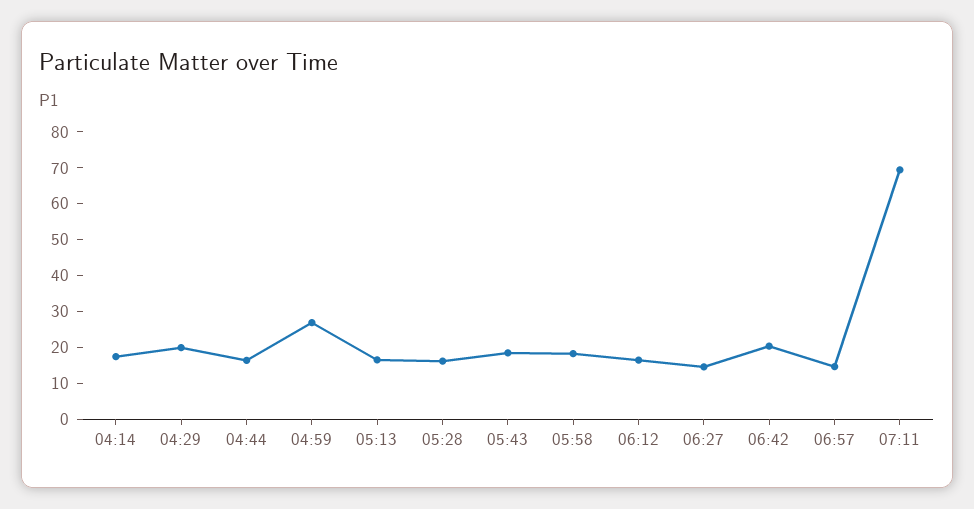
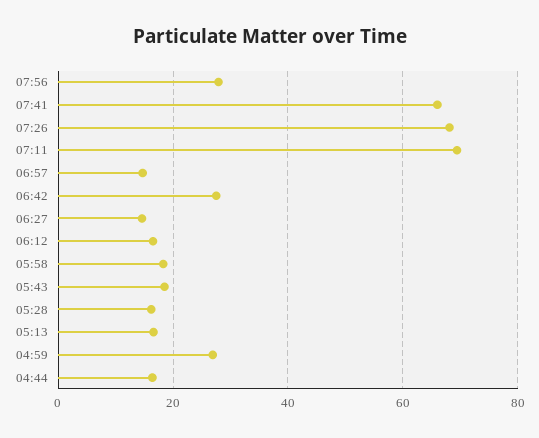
04:14: 17.5 -> none
04:29: 20 -> none
06:42: 20 -> 28
07:56: none -> 28
07:41: none -> 66
07:26: none -> 68

